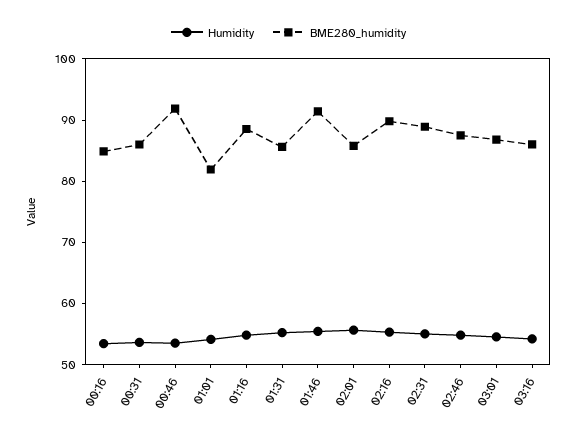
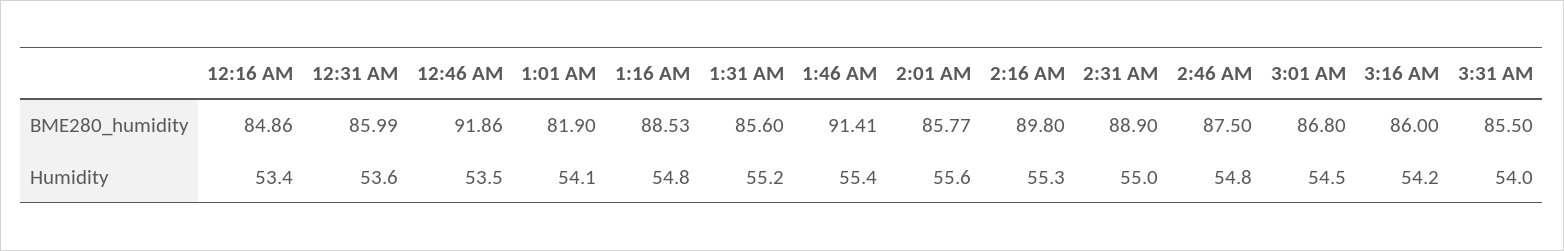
BME280_humidity, 3:31 AM: none -> 85.5
Humidity, 3:31 AM: none -> 54

